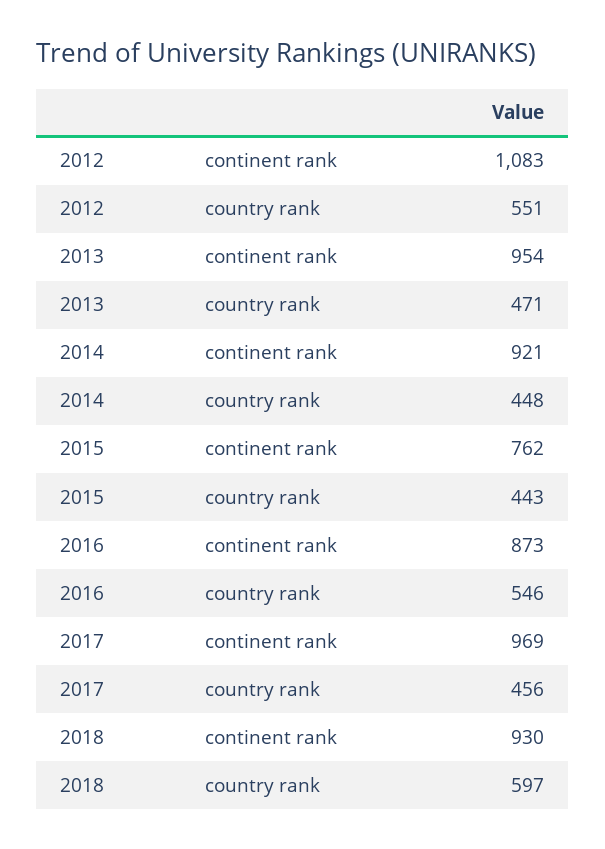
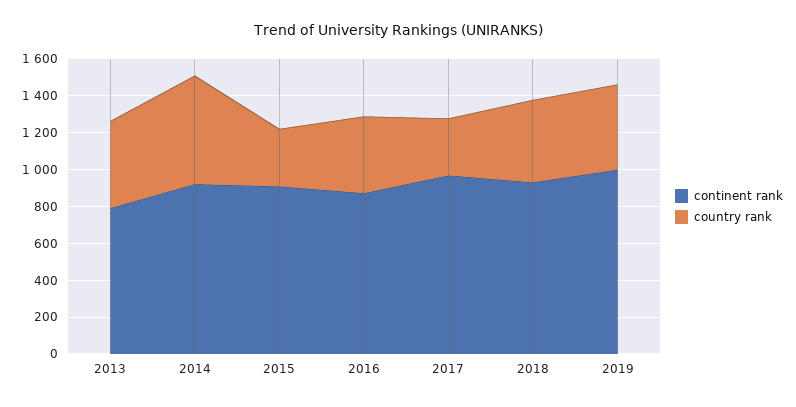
continent rank, 2012: 1083 -> none
country rank, 2012: 551 -> none
continent rank, 2013: 954 -> 800
country rank, 2014: 448 -> 600
continent rank, 2015: 762 -> 900
country rank, 2015: 443 -> 300
country rank, 2016: 546 -> 400
country rank, 2017: 456 -> 300
country rank, 2018: 597 -> 450
continent rank, 2019: none -> 1000
country rank, 2019: none -> 450

